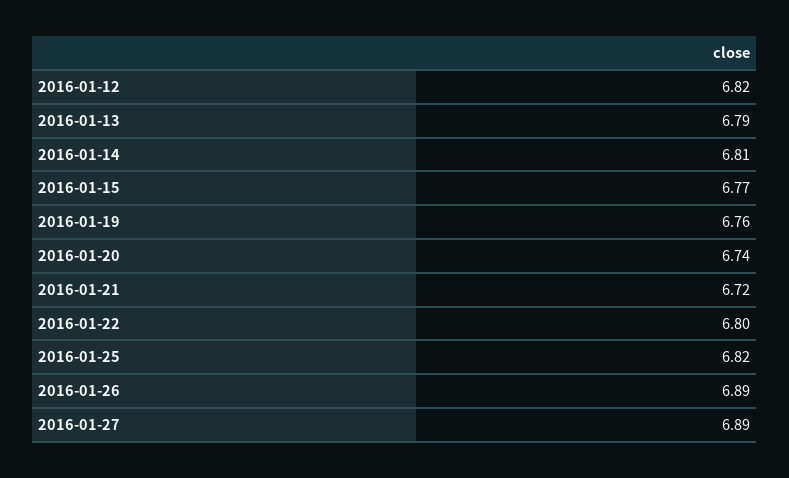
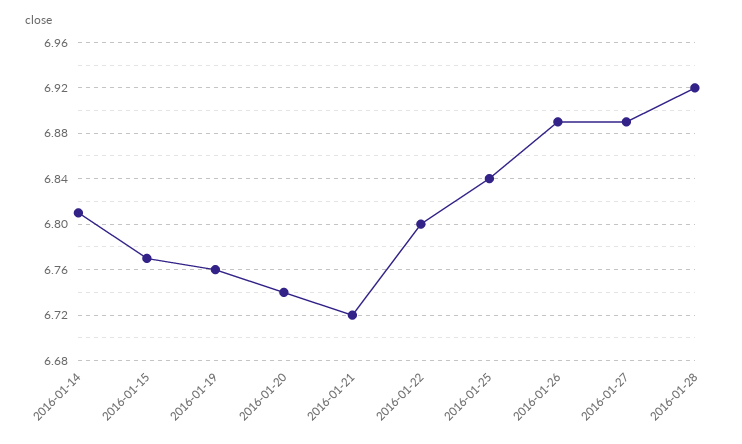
2016-01-12: 6.82 -> none
2016-01-13: 6.79 -> none
2016-01-25: 6.82 -> 6.84
2016-01-28: none -> 6.92

